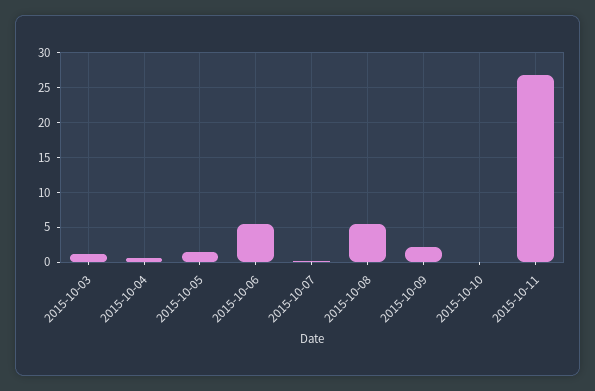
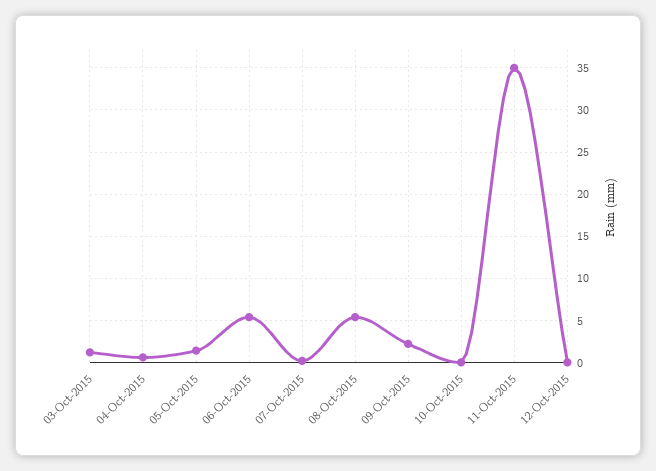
2015-10-11: 27 -> 35
12-Oct-2015: none -> 0

